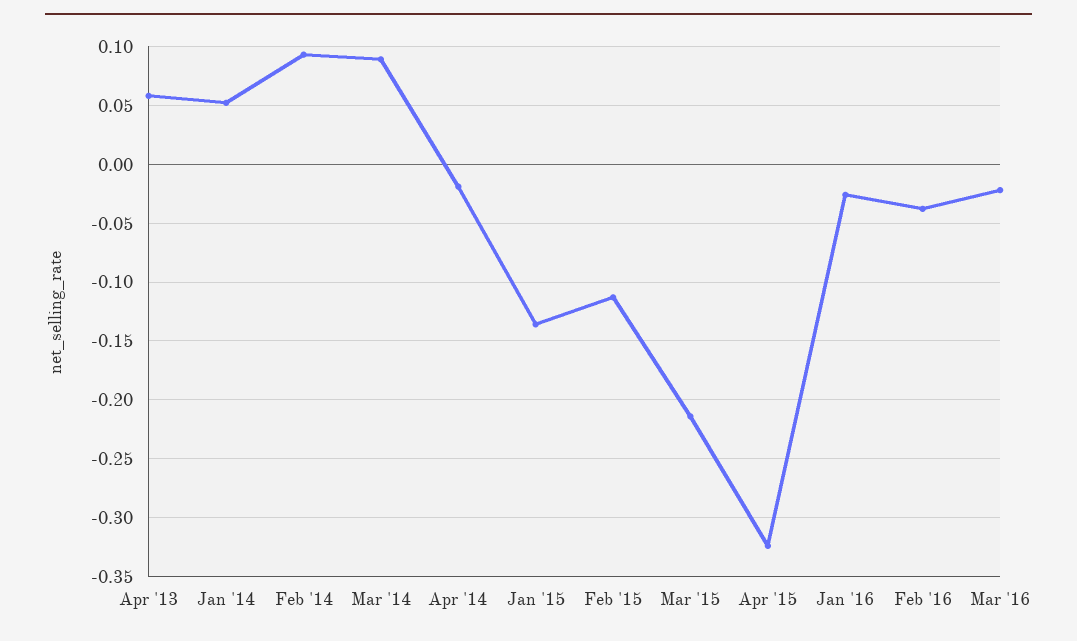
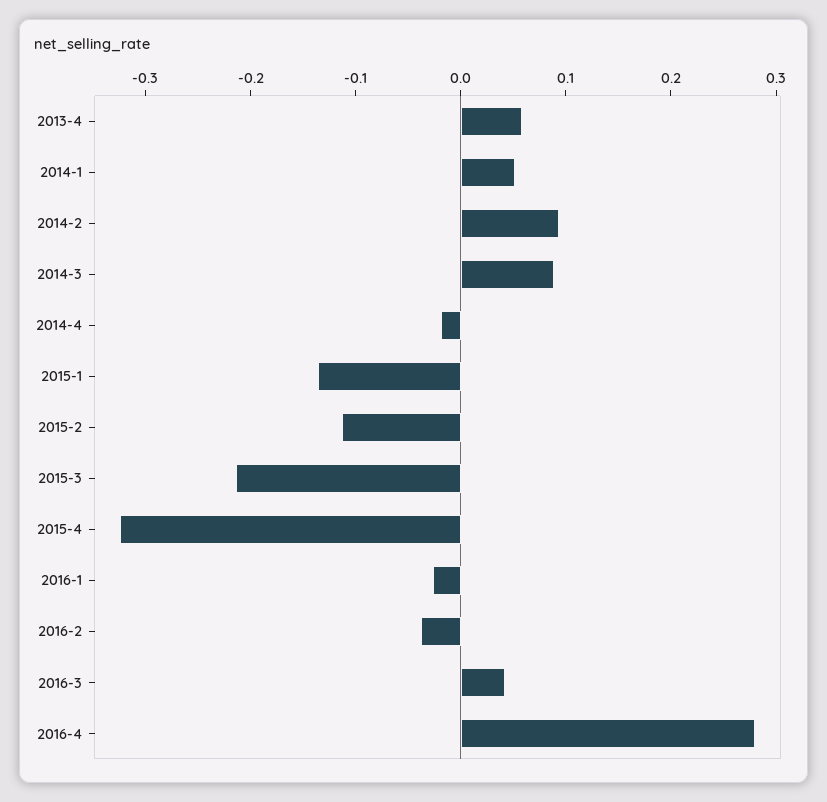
Mar '16: -0.02 -> 0.04
2016-4: none -> 0.28

